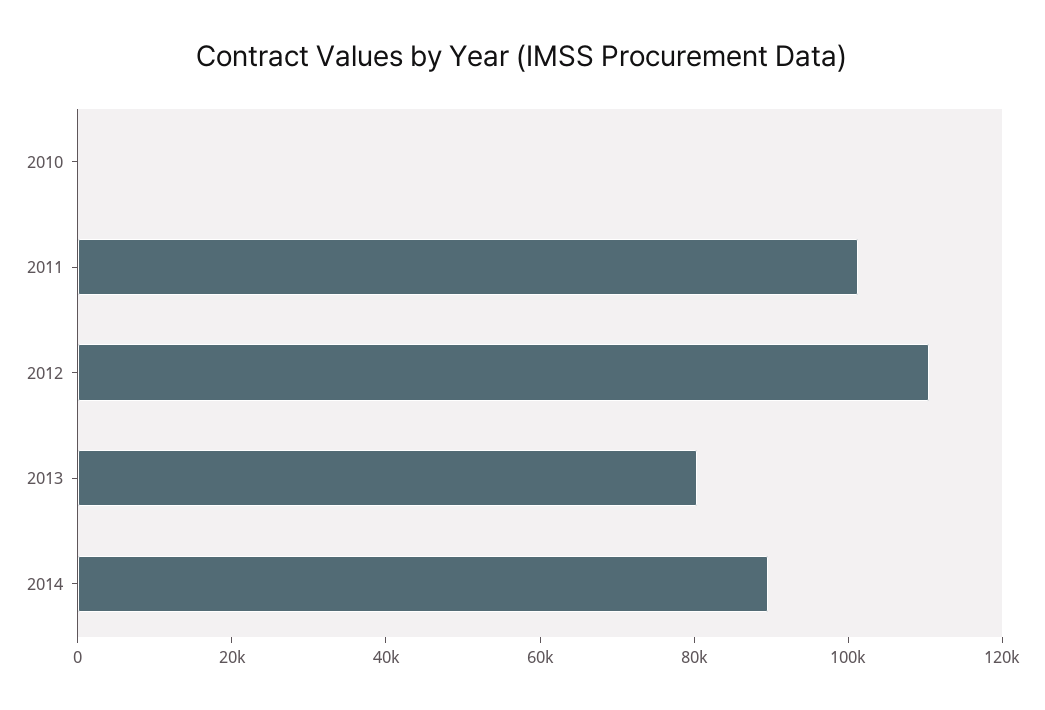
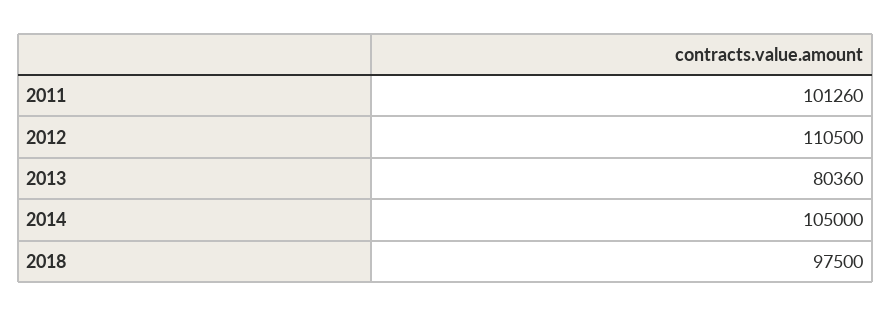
2010: 0 -> none
2014: 90000 -> 105000
2018: none -> 97500

